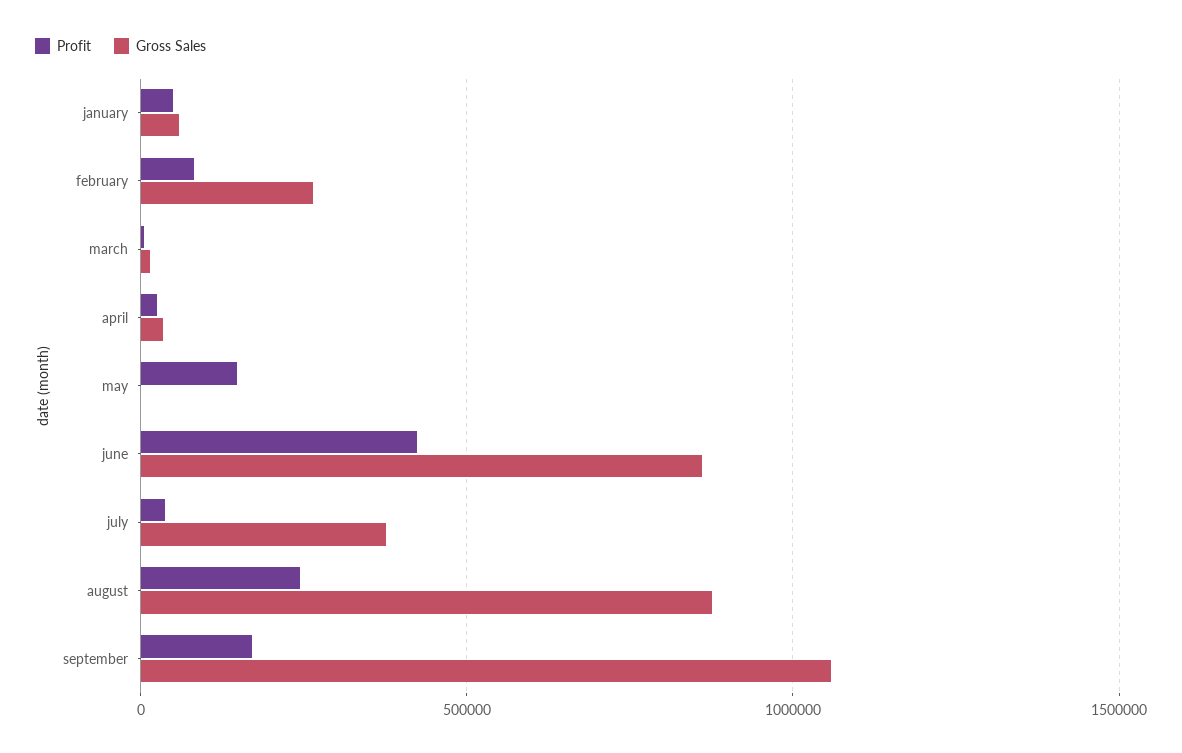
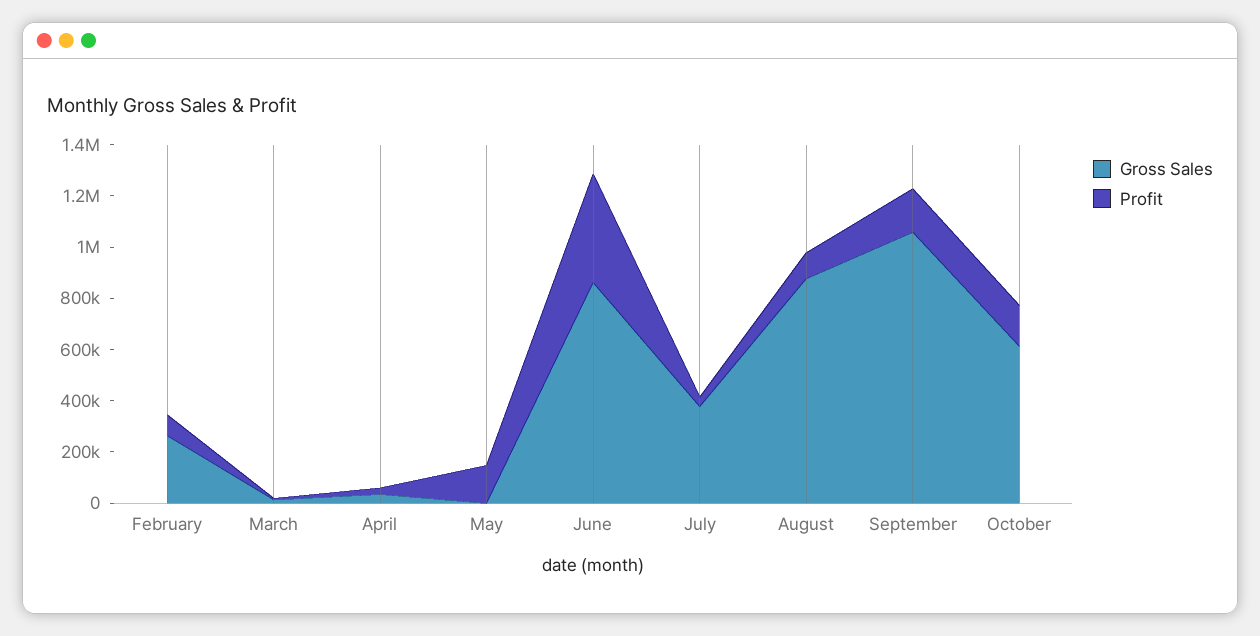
Profit, january: 50000 -> none
Gross Sales, january: 50000 -> none
Profit, august: 250000 -> 100000
Gross Sales, October: none -> 600000
Profit, October: none -> 150000

